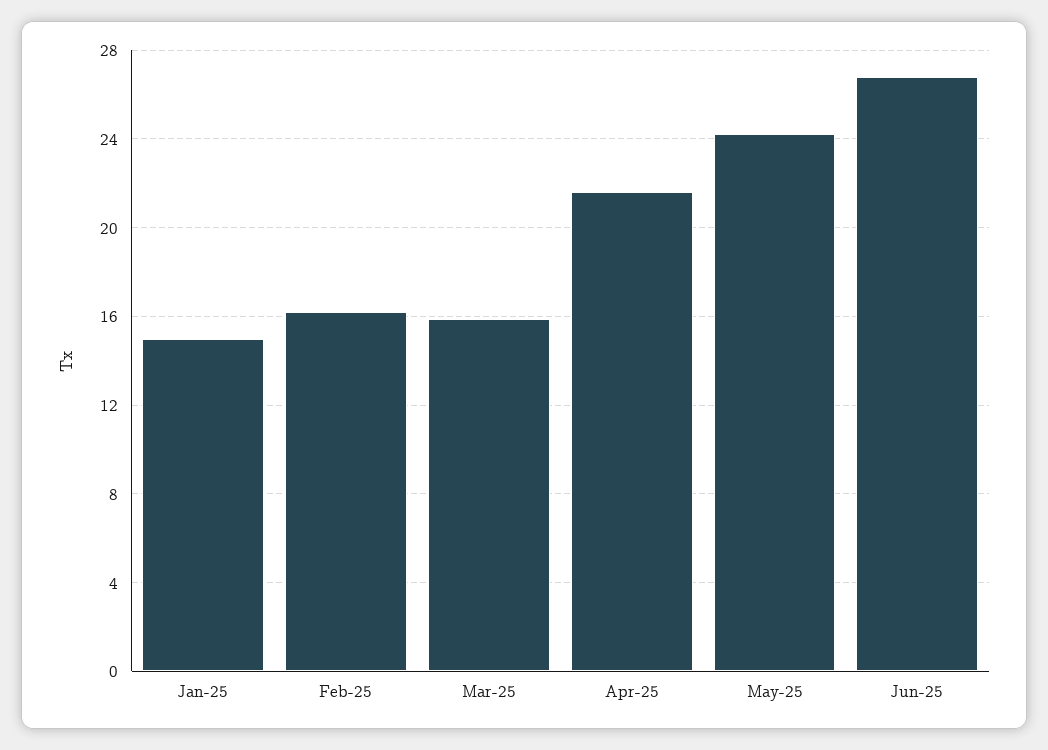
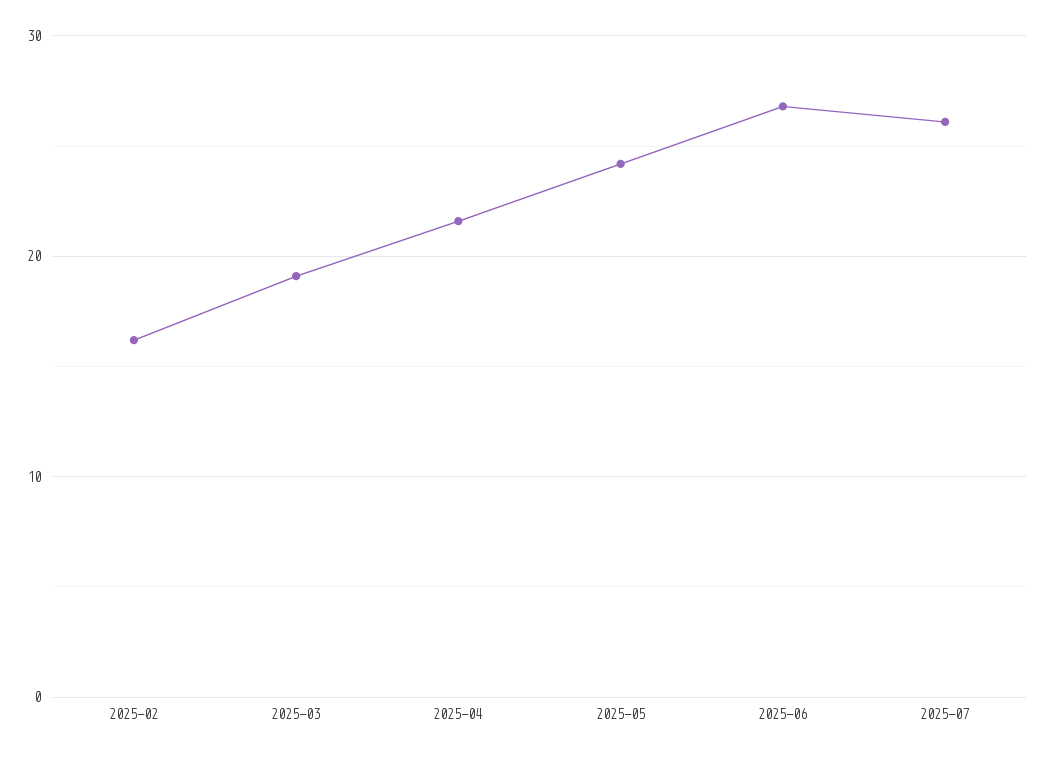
Jan-25: 15 -> none
Mar-25: 16 -> 19
2025-07: none -> 26

